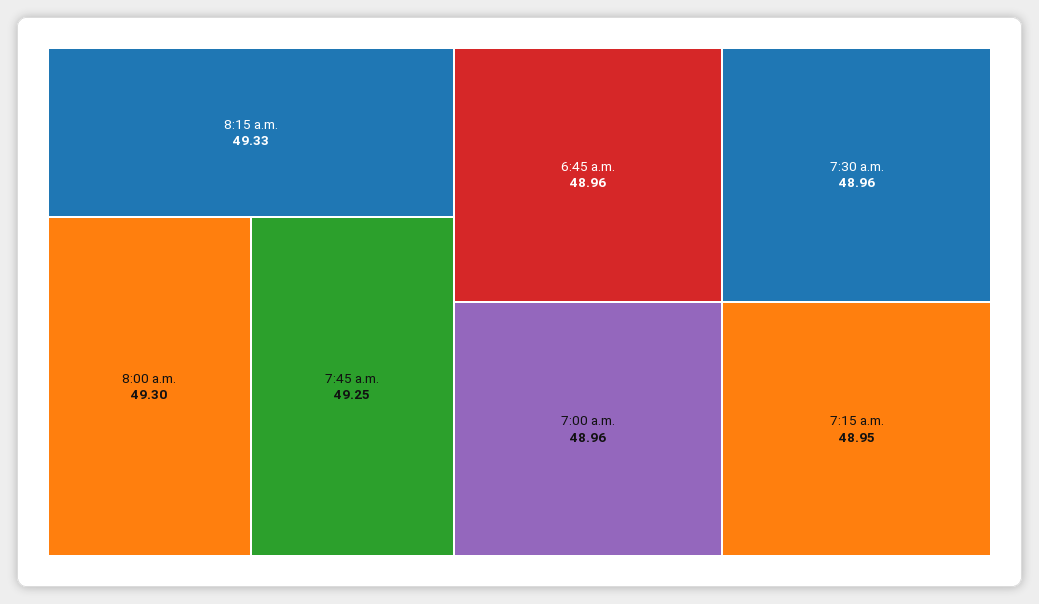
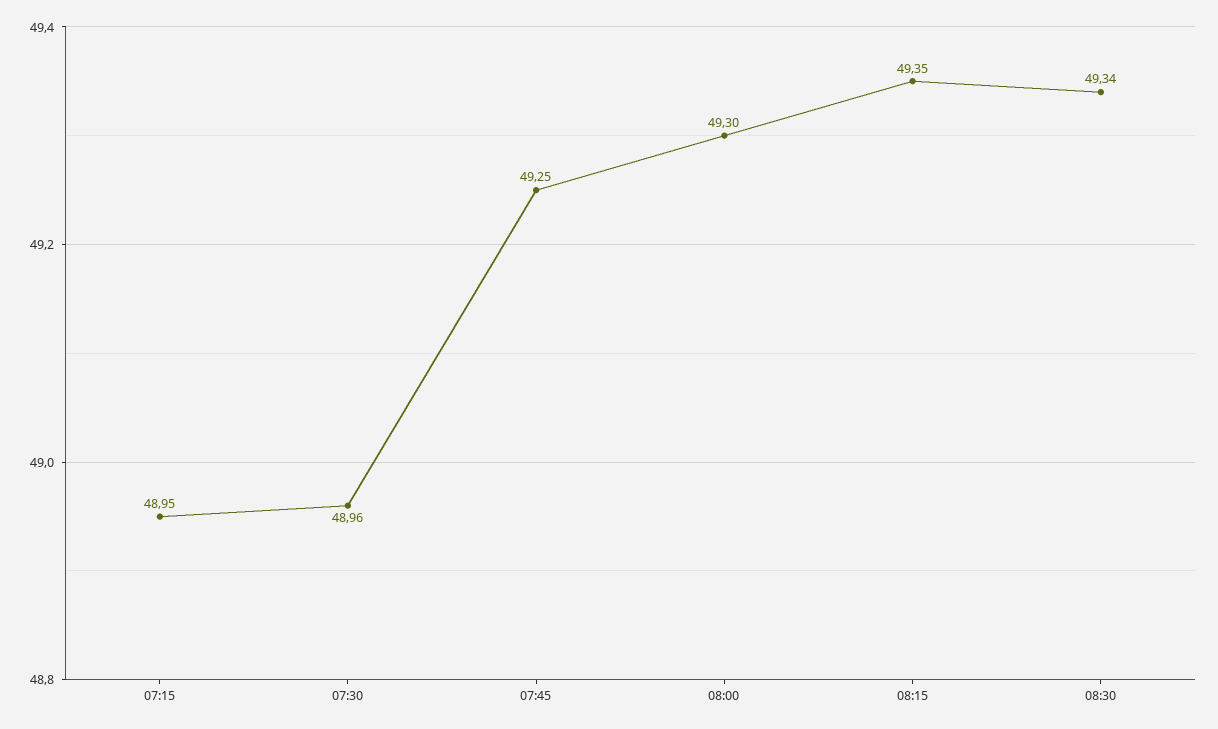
8:15 a.m.: 49.33 -> 49.35
6:45 a.m.: 48.96 -> none
7:00 a.m.: 48.96 -> none
08:30: none -> 49.34

